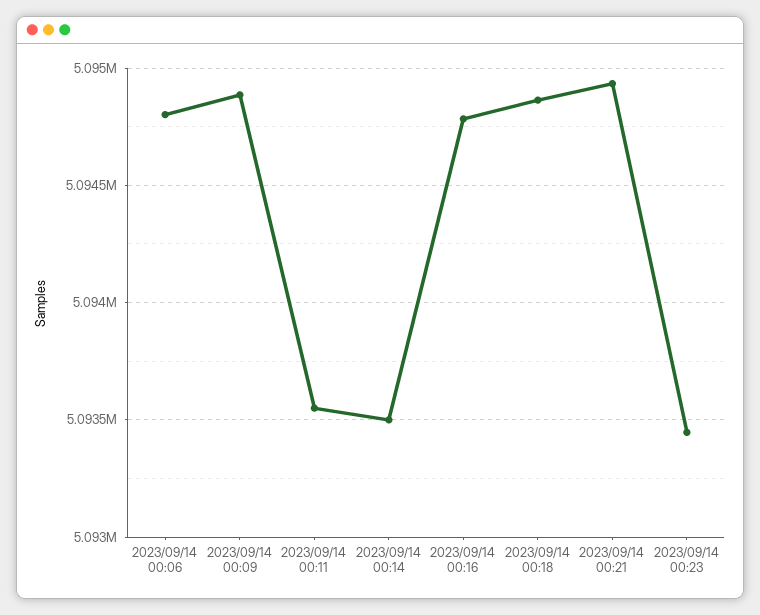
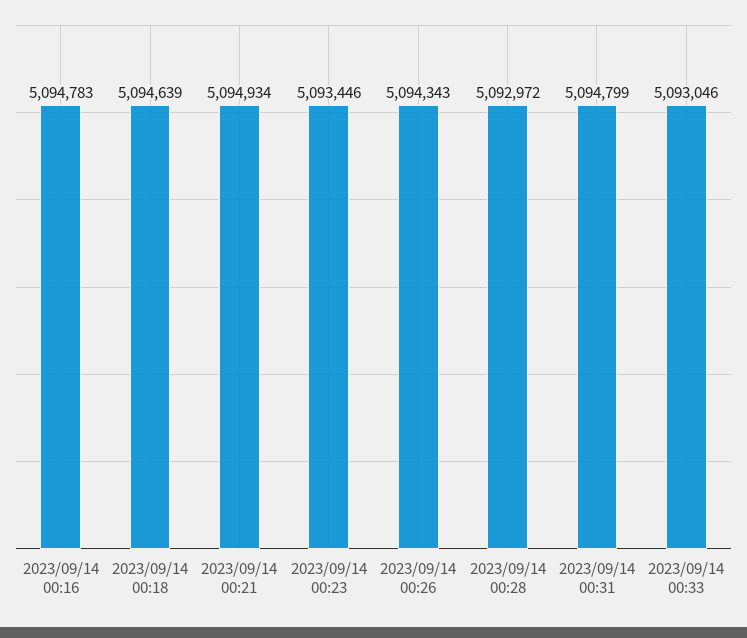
2023/09/14 00:06: 5094800 -> none
2023/09/14 00:09: 5094900 -> none
2023/09/14 00:11: 5093550 -> none
2023/09/14 00:14: 5093500 -> none
2023/09/14 00:18: 5094850 -> 5094639
2023/09/14 00:26: none -> 5094343
2023/09/14 00:28: none -> 5092972
2023/09/14 00:31: none -> 5094799
2023/09/14 00:33: none -> 5093046

